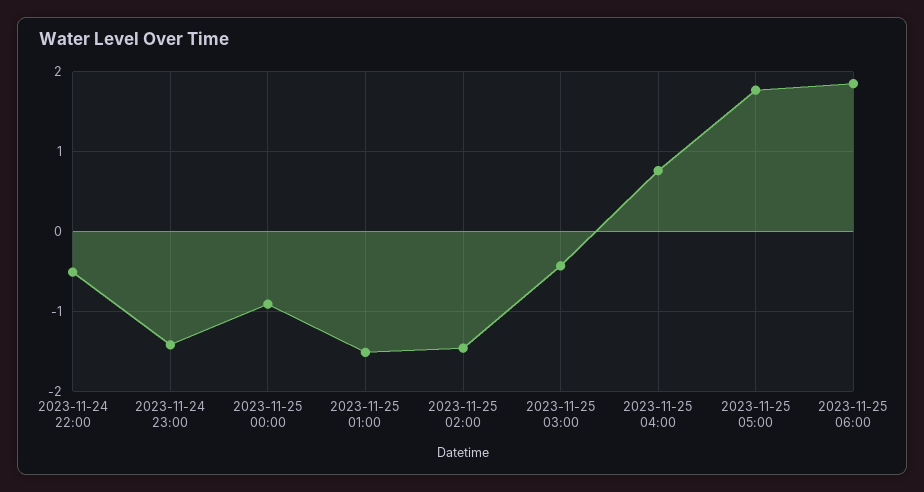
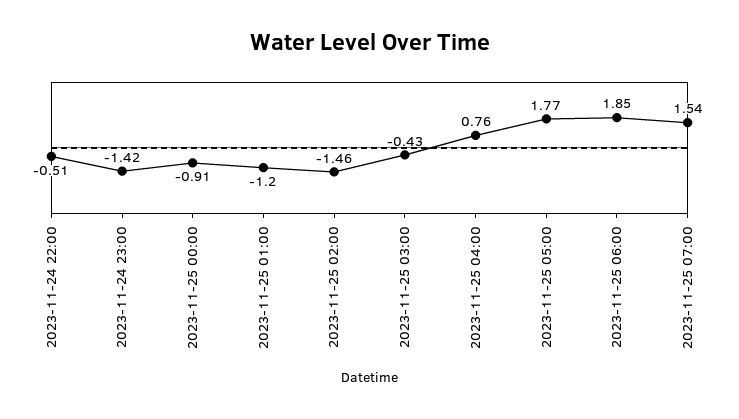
2023-11-25 01:00: -1.5 -> -1.2
2023-11-25 07:00: none -> 1.54

